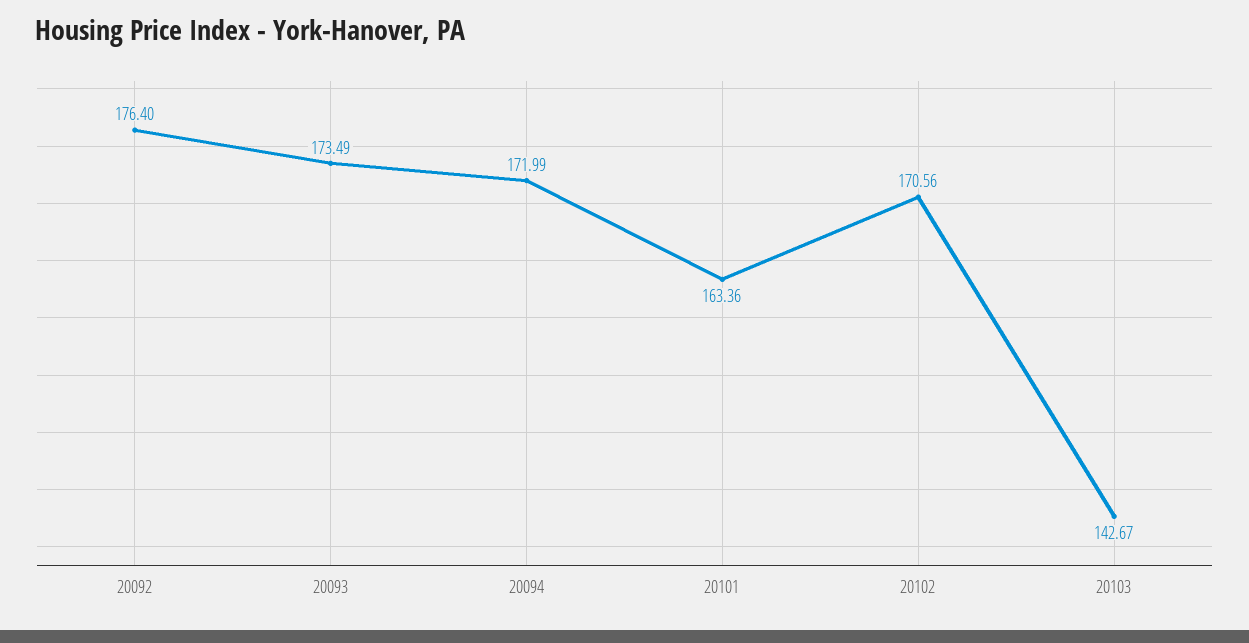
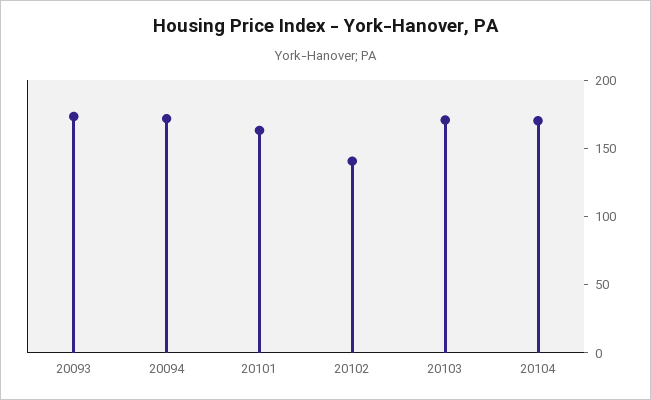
20092: 176.4 -> none
20102: 170.56 -> 140
20103: 142.67 -> 170
20104: none -> 170

